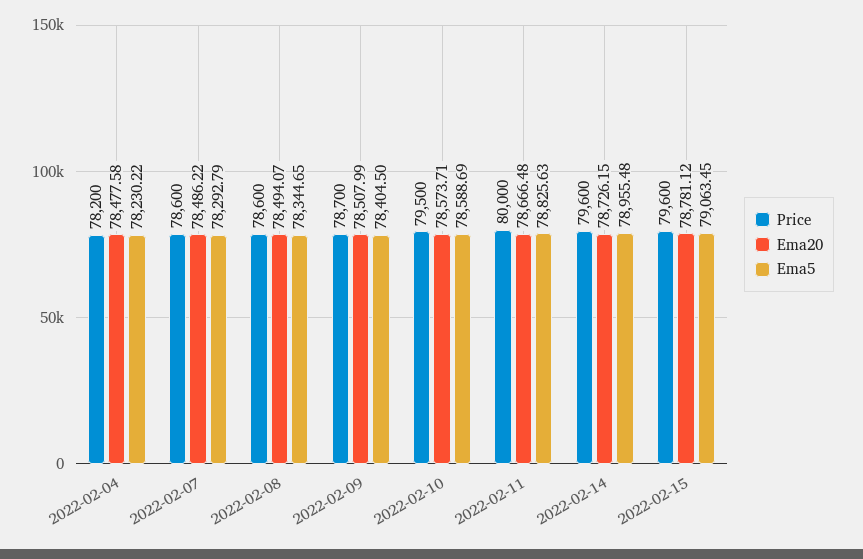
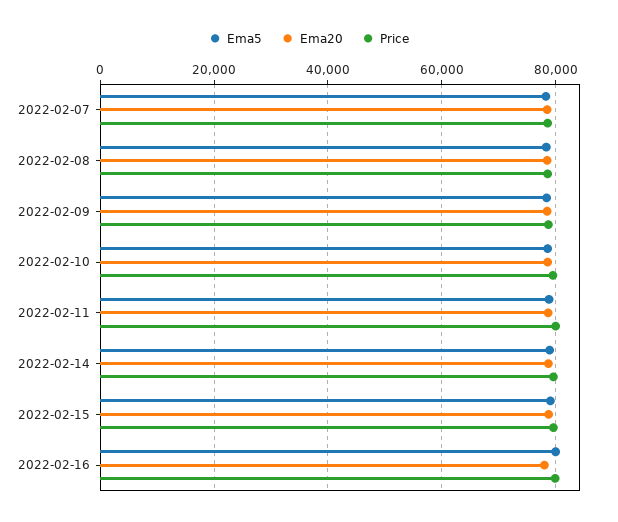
Price, 2022-02-04: 78200 -> none
Ema20, 2022-02-04: 78477.58 -> none
Ema5, 2022-02-04: 78230.22 -> none
Ema5, 2022-02-16: none -> 80000
Ema20, 2022-02-16: none -> 78000
Price, 2022-02-16: none -> 80000

